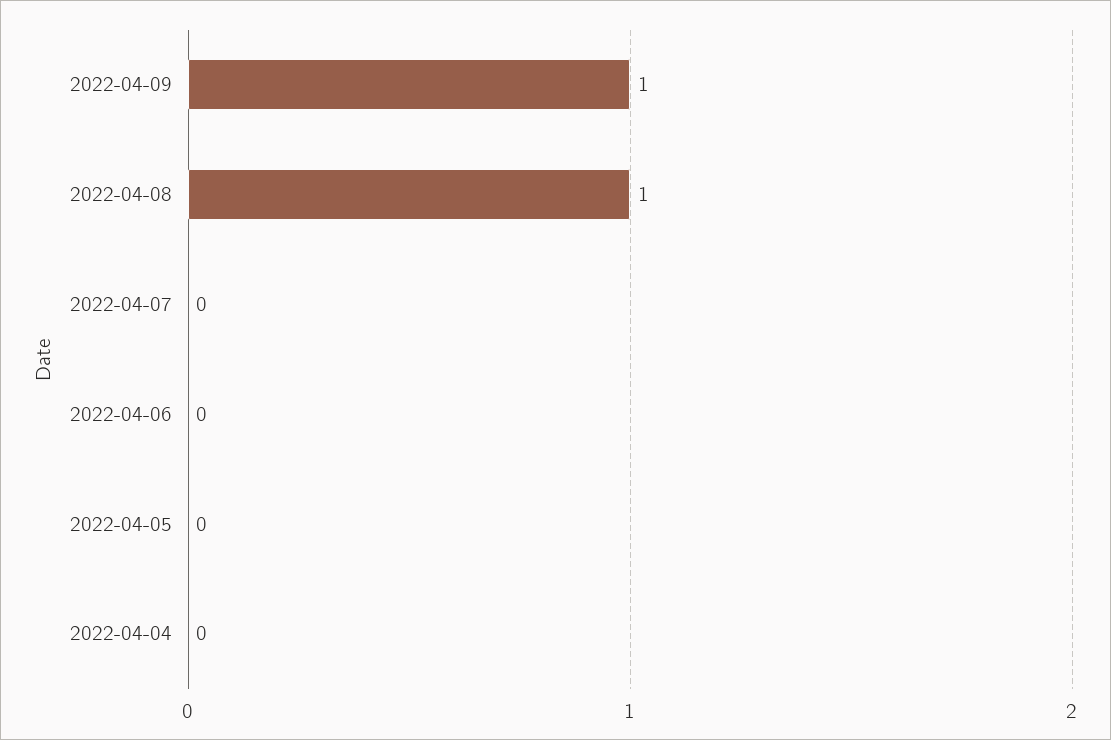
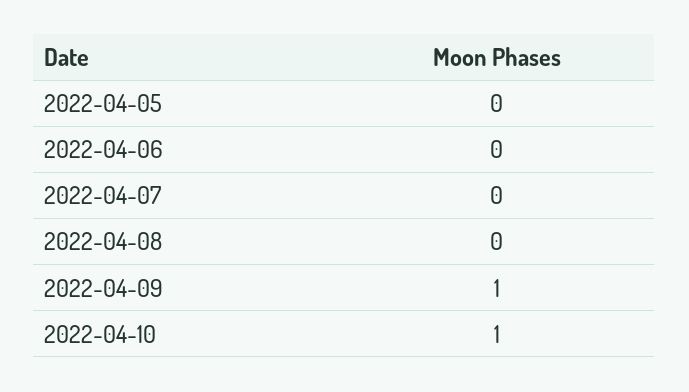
2022-04-08: 1 -> 0
2022-04-04: 0 -> none
2022-04-10: none -> 1

